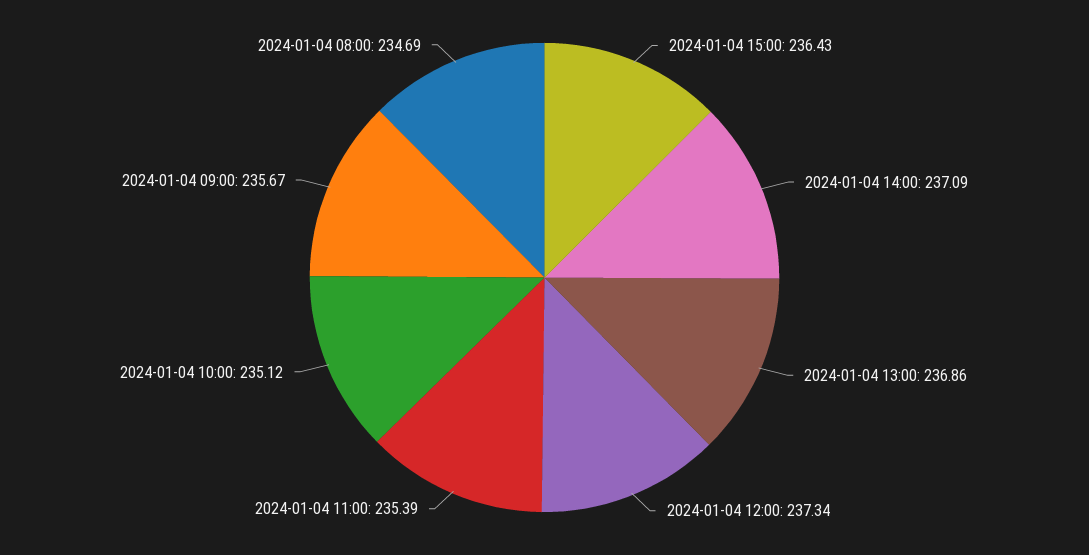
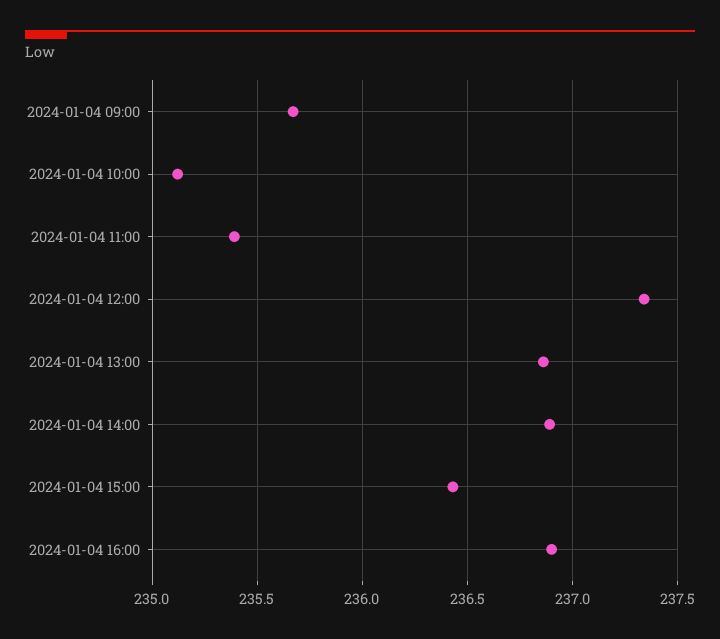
2024-01-04 14:00: 237.09 -> 236.9
2024-01-04 08:00: 234.69 -> none
2024-01-04 16:00: none -> 236.9

